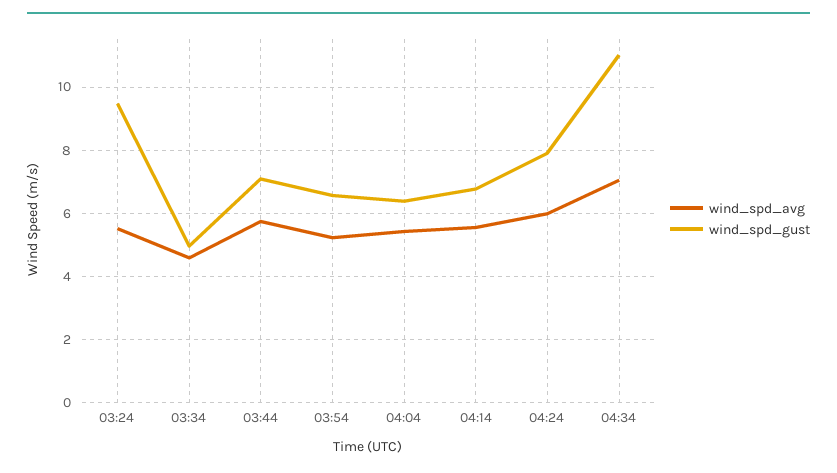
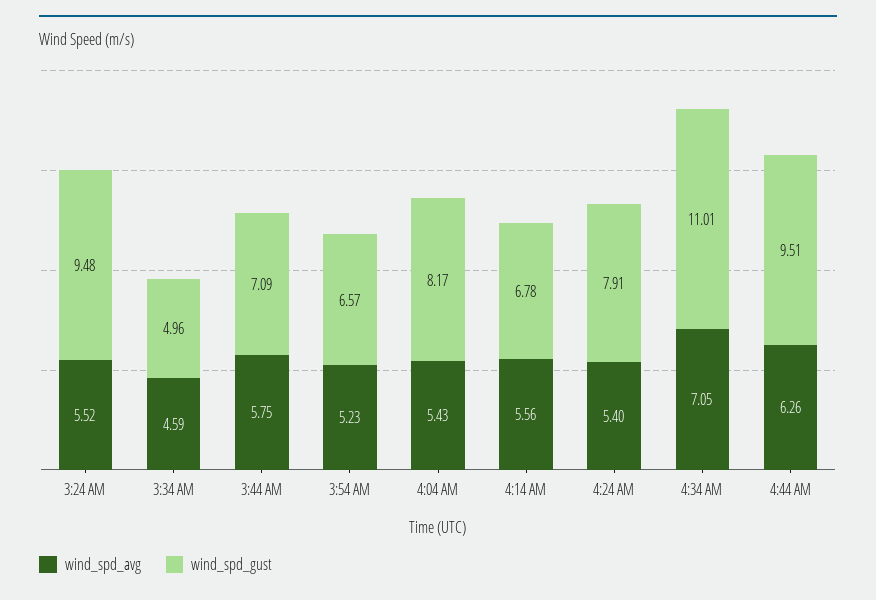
wind_spd_gust, 04:04: 6.4 -> 8.17
wind_spd_avg, 04:24: 6 -> 5.4
wind_spd_avg, 4:44 AM: none -> 6.26
wind_spd_gust, 4:44 AM: none -> 9.51

